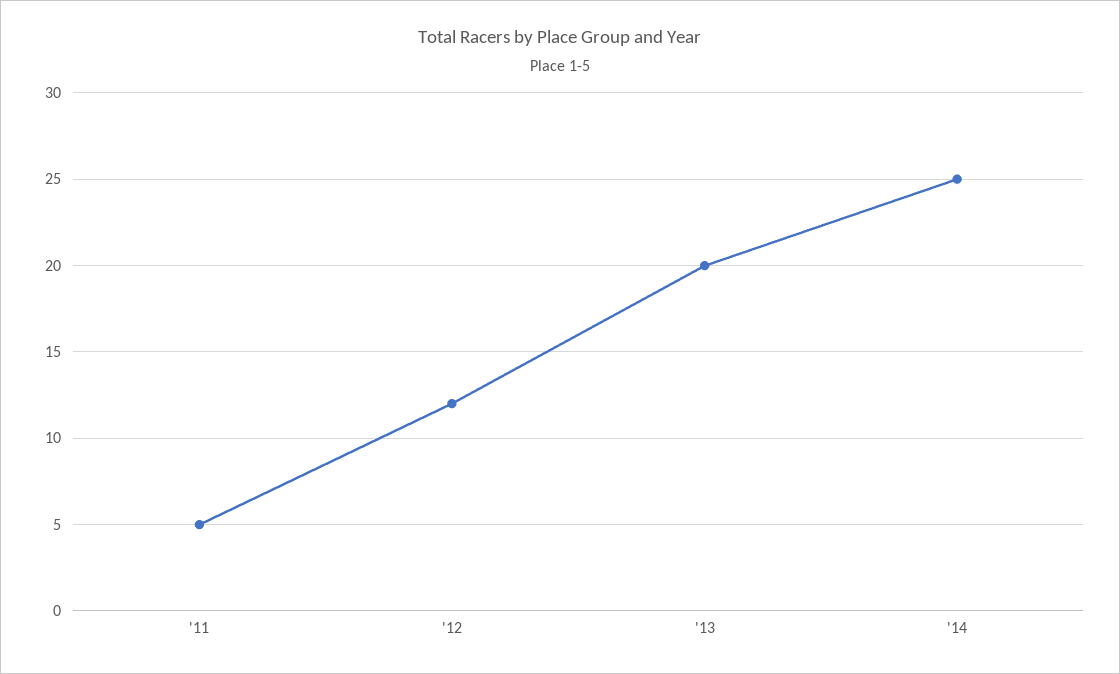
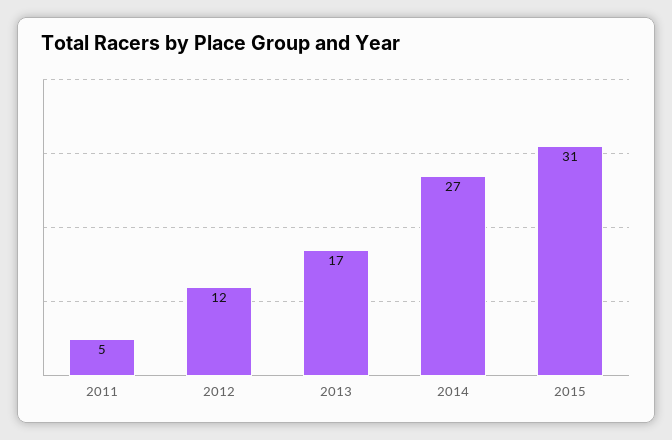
'13: 20 -> 17
'14: 25 -> 27
2015: none -> 31

